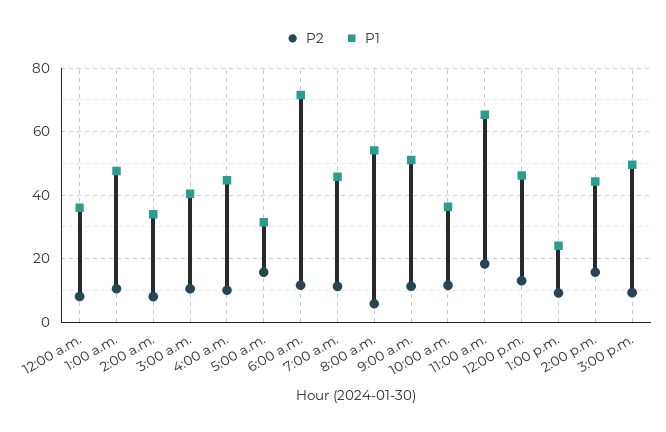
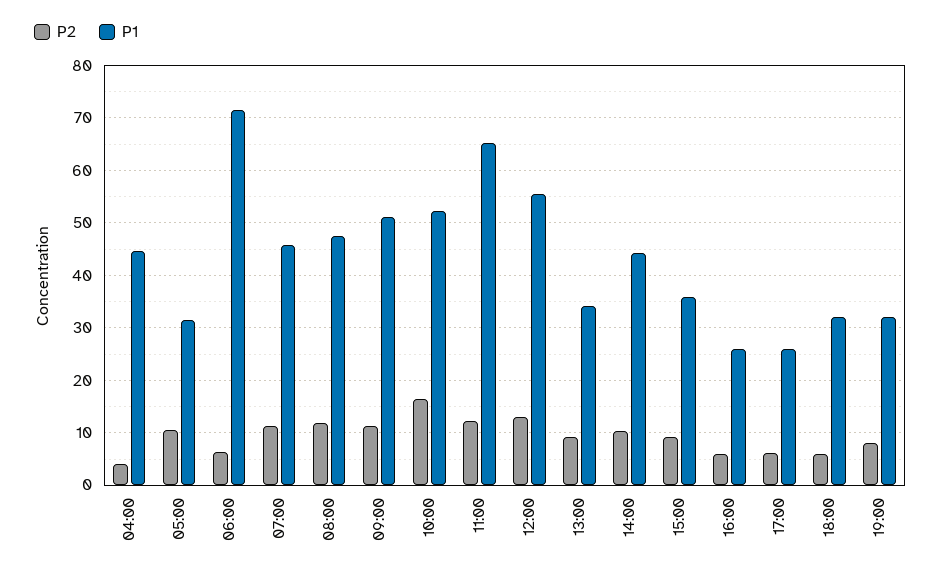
P2, 12:00 a.m.: 8 -> none
P1, 12:00 a.m.: 36 -> none
P2, 1:00 a.m.: 10 -> none
P1, 1:00 a.m.: 48 -> none
P2, 2:00 a.m.: 8 -> none
P1, 2:00 a.m.: 34 -> none
P2, 3:00 a.m.: 10 -> none
P1, 3:00 a.m.: 40 -> none
P2, 4:00 a.m.: 10 -> 4
P2, 5:00 a.m.: 16 -> 10
P2, 6:00 a.m.: 12 -> 6
P2, 8:00 a.m.: 6 -> 12
P1, 8:00 a.m.: 54 -> 48
P2, 10:00 a.m.: 12 -> 16
P1, 10:00 a.m.: 36 -> 52
P2, 11:00 a.m.: 18 -> 12
P1, 12:00 p.m.: 46 -> 56
P1, 1:00 p.m.: 24 -> 34
P2, 2:00 p.m.: 16 -> 10
P1, 3:00 p.m.: 50 -> 36
P2, 16:00: none -> 6
P1, 16:00: none -> 26
P2, 17:00: none -> 6
P1, 17:00: none -> 26
P2, 18:00: none -> 6
P1, 18:00: none -> 32
P2, 19:00: none -> 8
P1, 19:00: none -> 32

